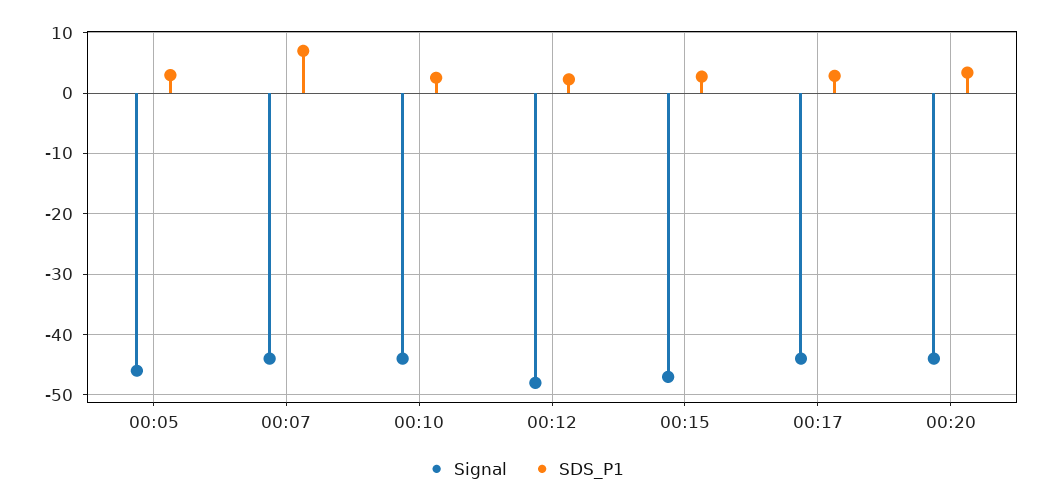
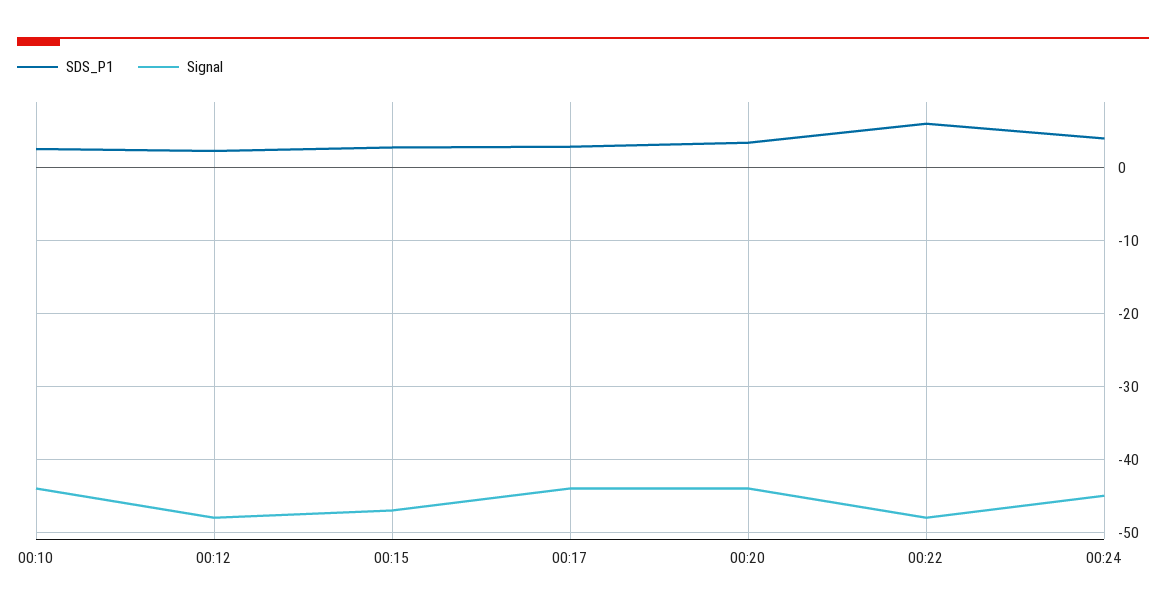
Signal, 00:05: -46 -> none
SDS_P1, 00:05: 3 -> none
Signal, 00:07: -44 -> none
SDS_P1, 00:07: 7 -> none
SDS_P1, 00:22: none -> 6
Signal, 00:22: none -> -48
SDS_P1, 00:24: none -> 4
Signal, 00:24: none -> -45

